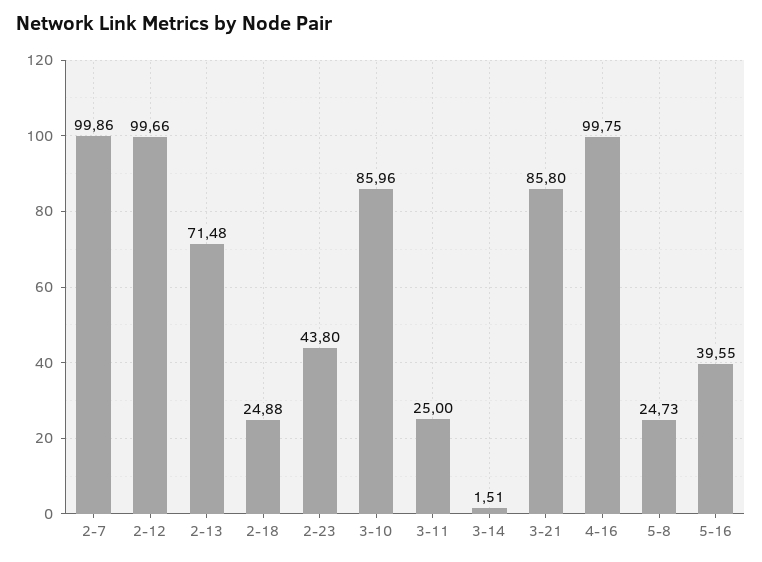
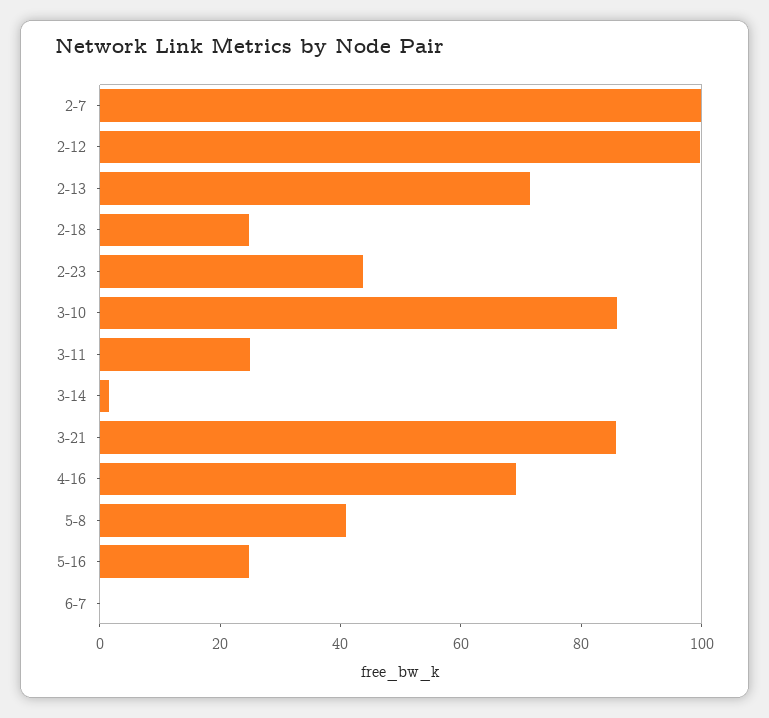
4-16: 99.75 -> 70
5-8: 24.73 -> 40
5-16: 39.55 -> 25
6-7: none -> 0

